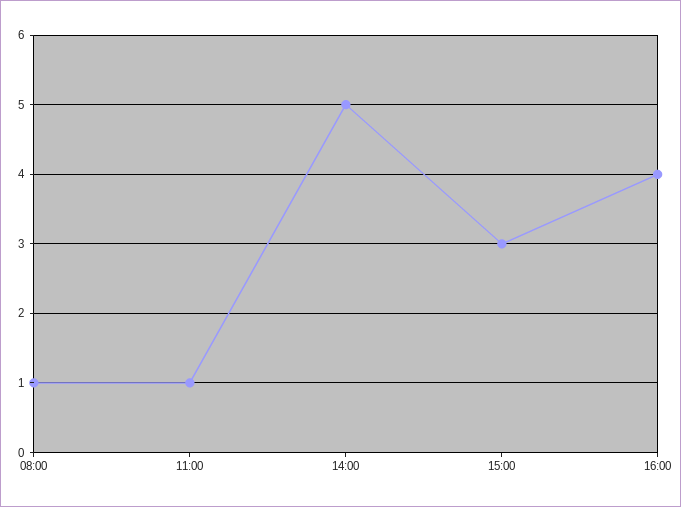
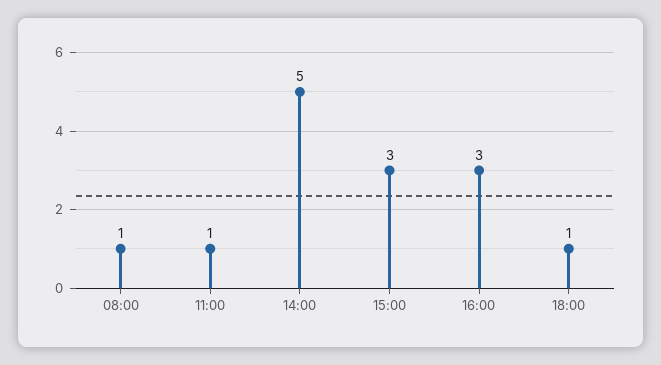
16:00: 4 -> 3
18:00: none -> 1

